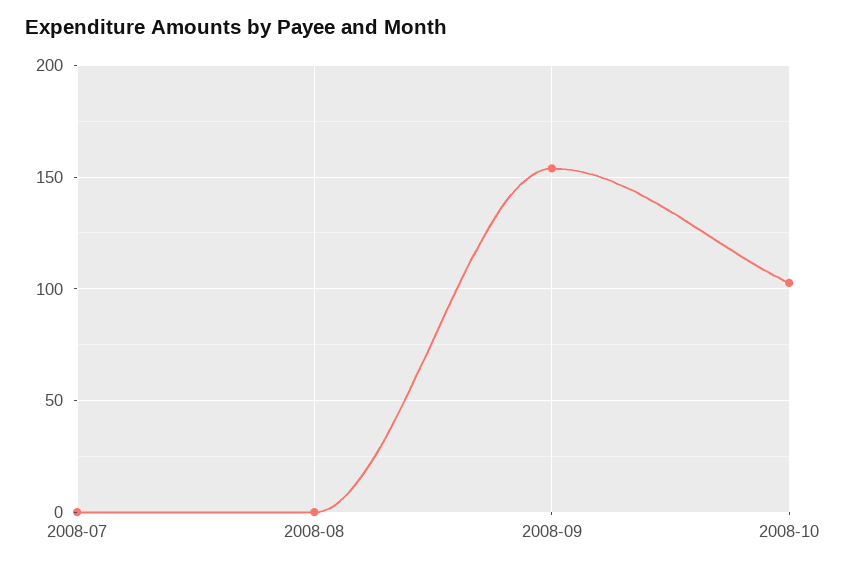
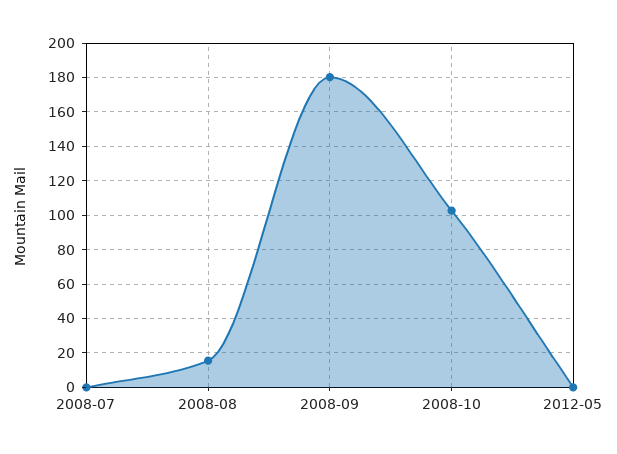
2008-08: 0 -> 15
2008-09: 155 -> 180
2012-05: none -> 0

